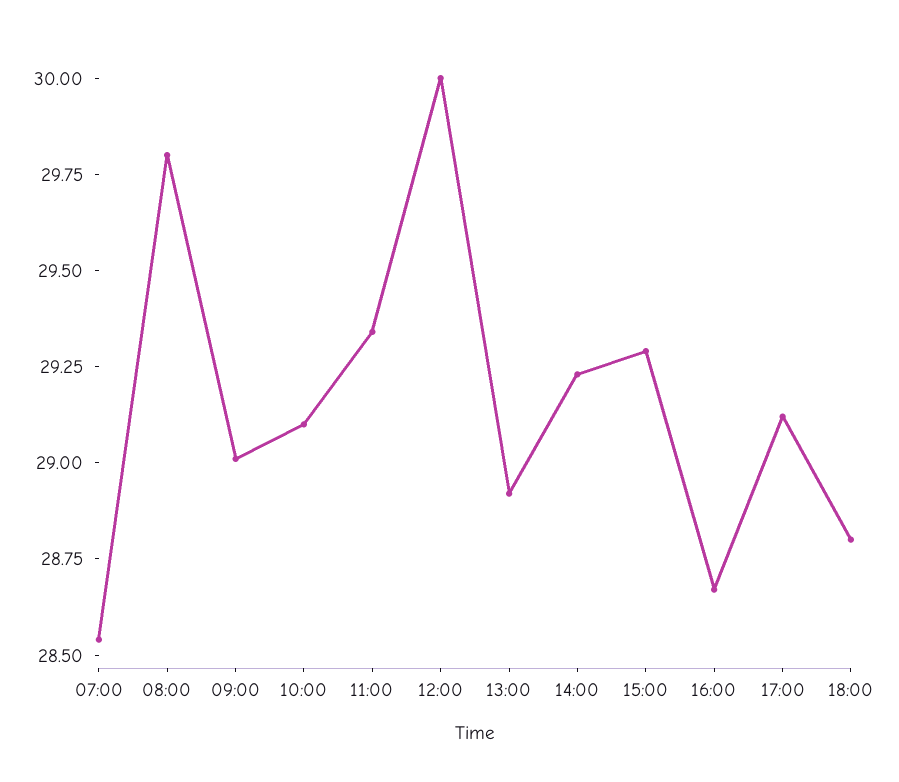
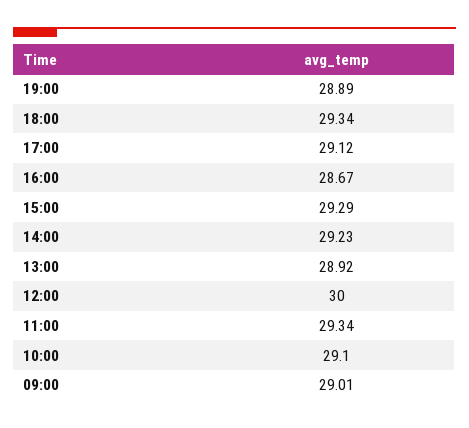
07:00: 28.55 -> none
08:00: 29.8 -> none
18:00: 28.8 -> 29.34
19:00: none -> 28.89

